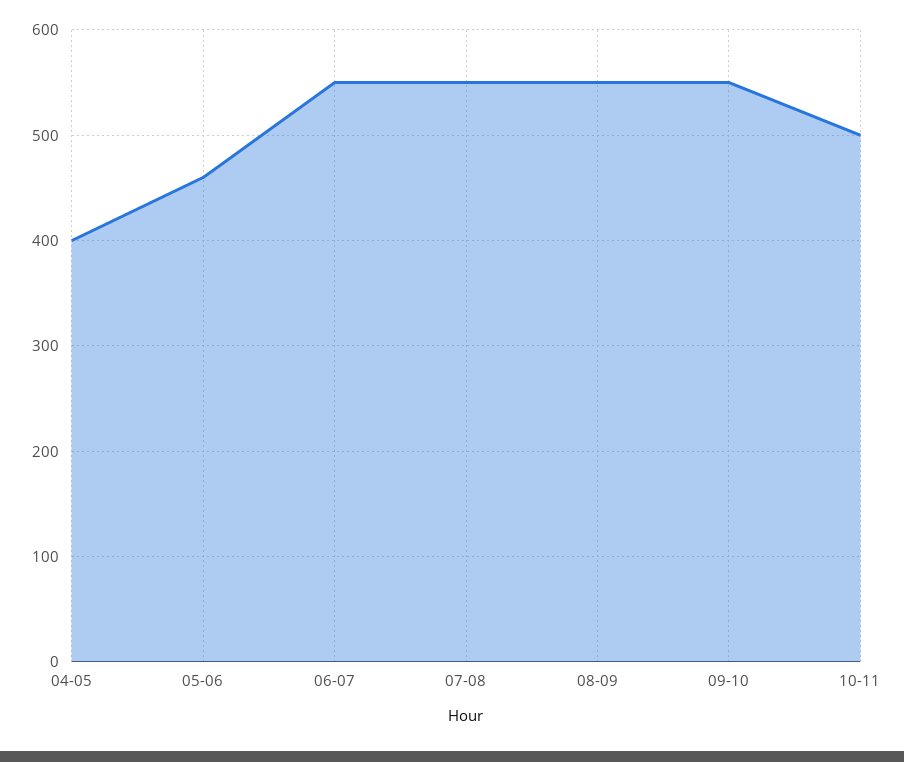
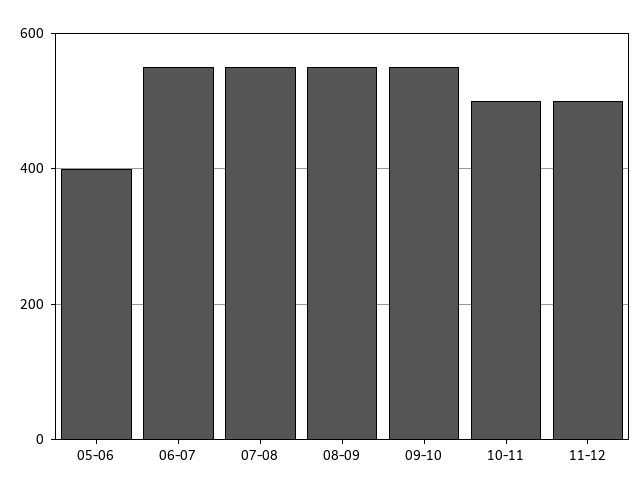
04-05: 400 -> none
05-06: 460 -> 400
11-12: none -> 500

